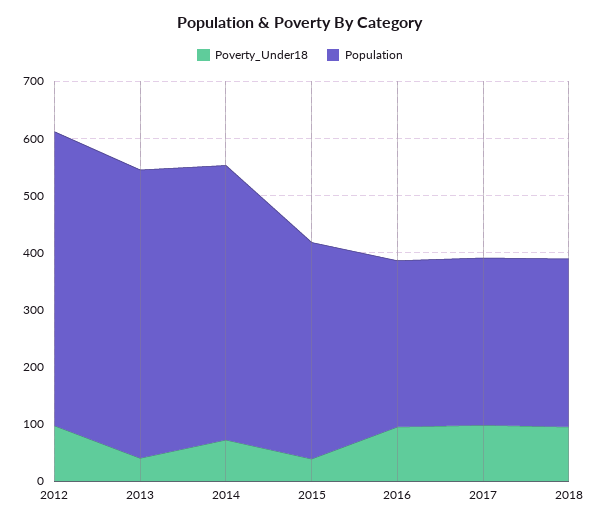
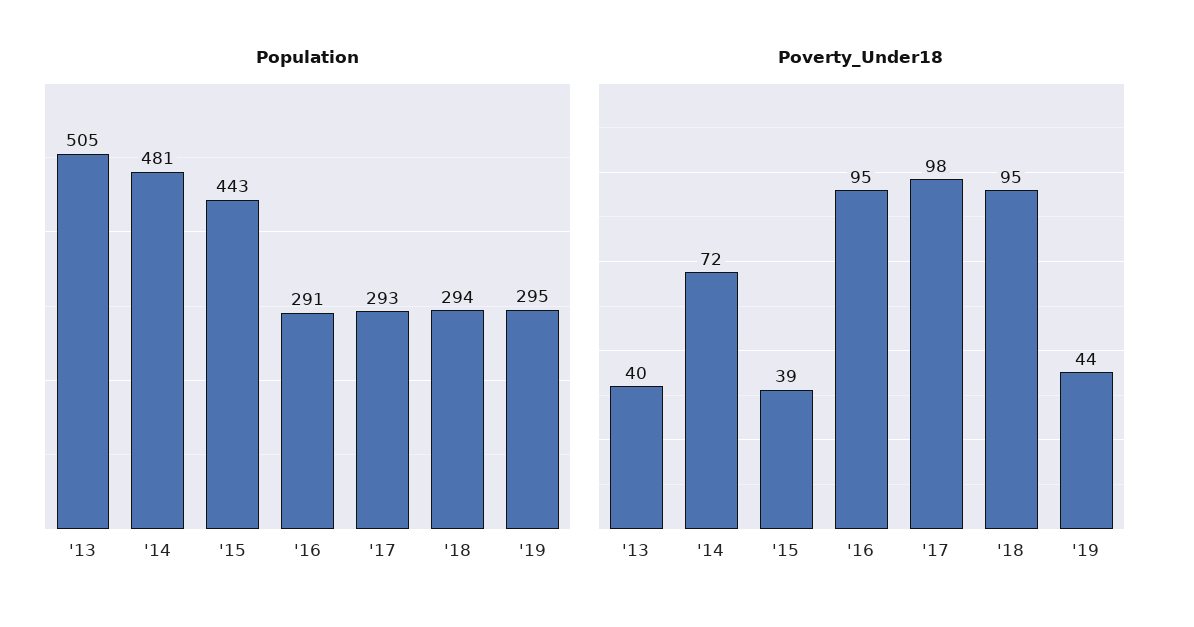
Poverty_Under18, 2012: 100 -> none
Population, 2012: 520 -> none
Population, 2015: 380 -> 443
Population, '19: none -> 295
Poverty_Under18, '19: none -> 44

